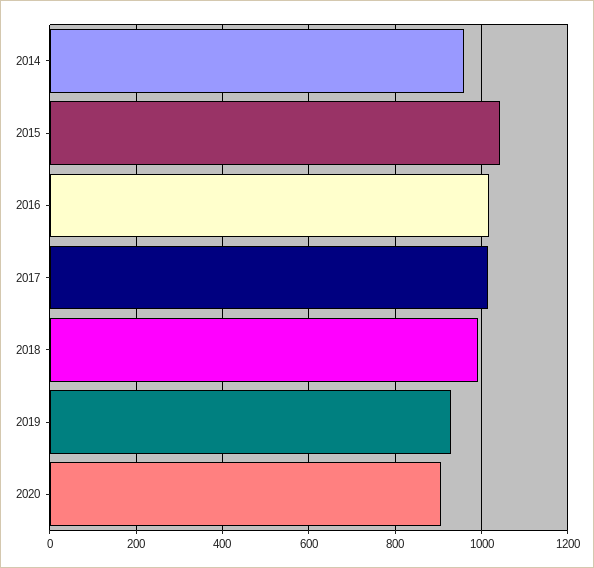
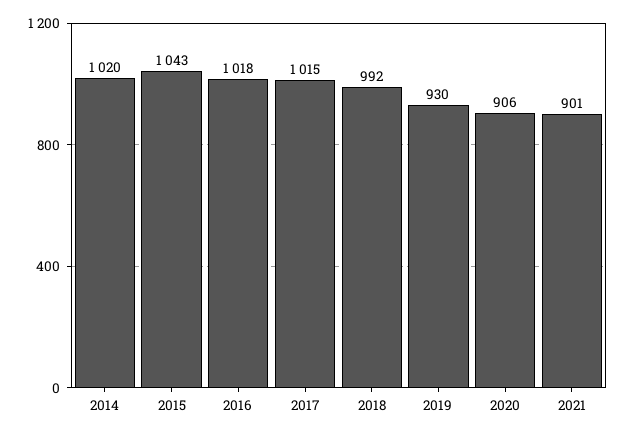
2014: 960 -> 1020
2021: none -> 901

